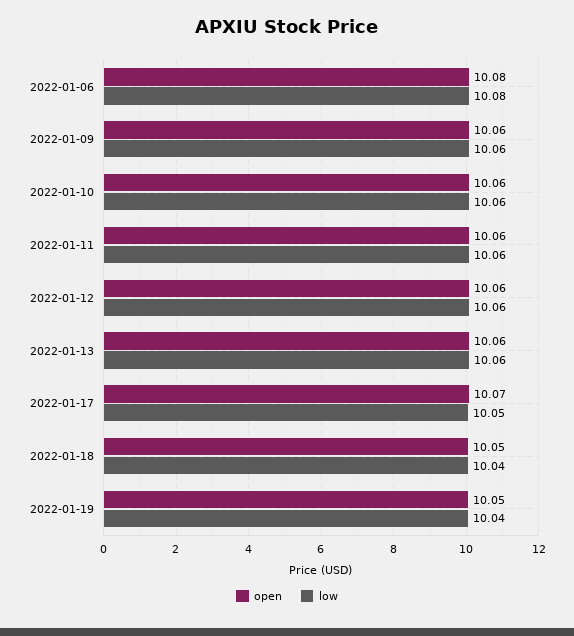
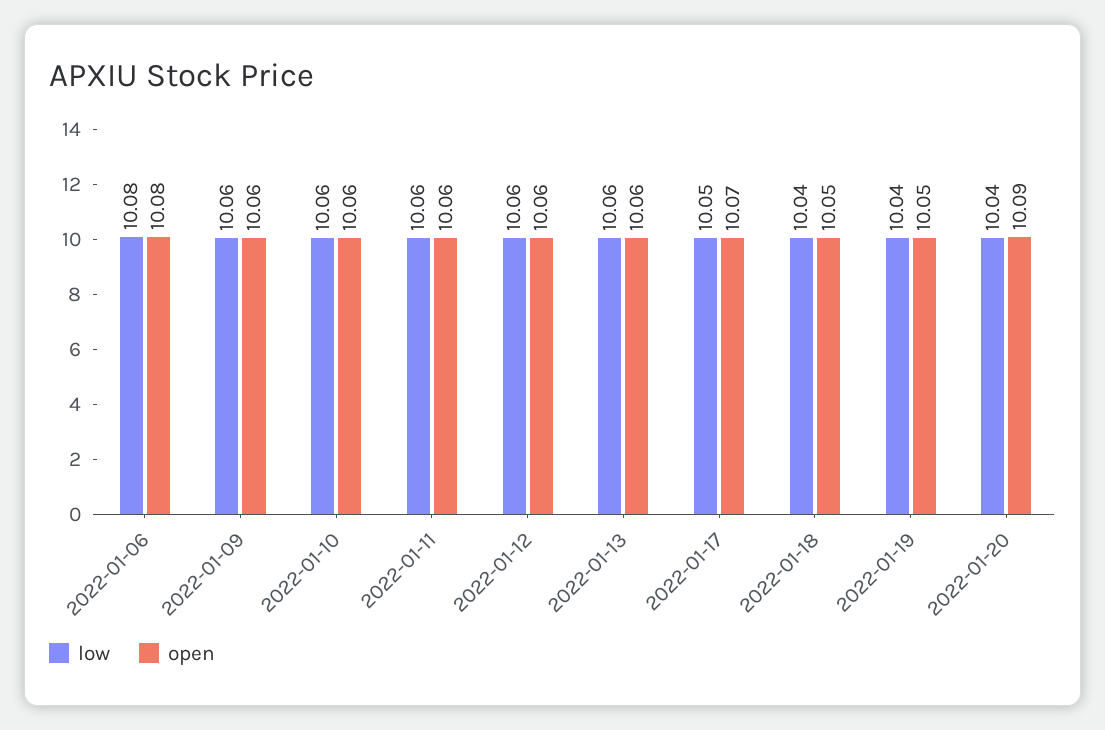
low, 2022-01-20: none -> 10.04
open, 2022-01-20: none -> 10.09

